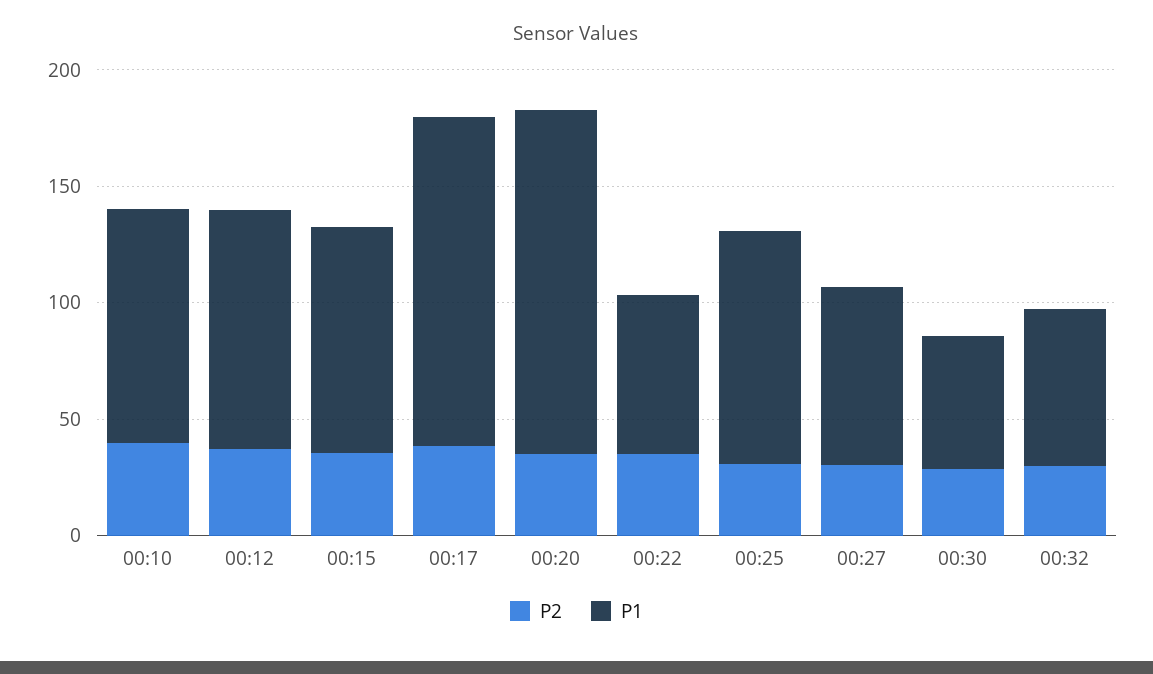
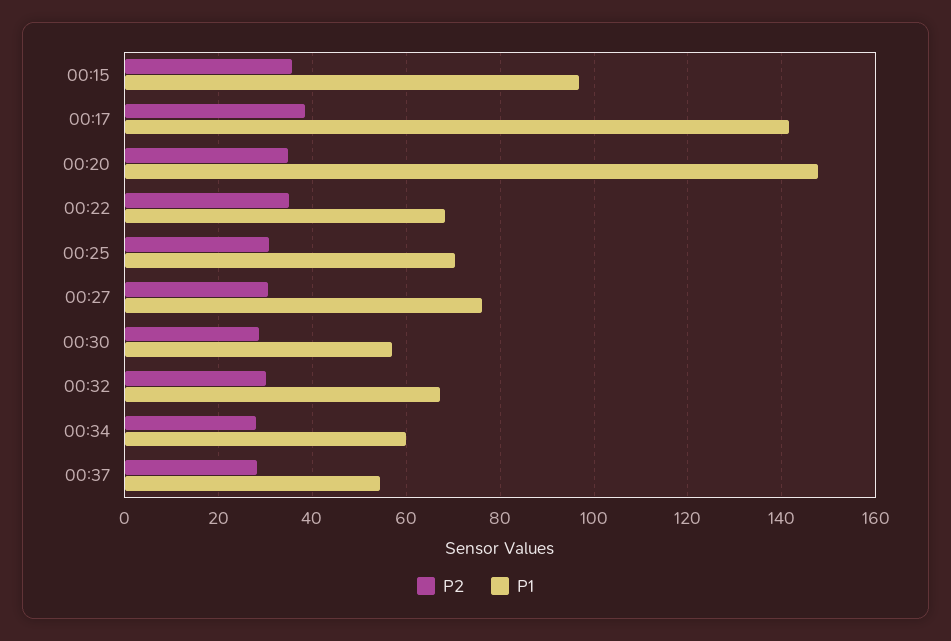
P2, 00:10: 40 -> none
P1, 00:10: 100 -> none
P2, 00:12: 40 -> none
P1, 00:12: 100 -> none
P1, 00:25: 100 -> 70
P2, 00:34: none -> 28
P1, 00:34: none -> 60
P2, 00:37: none -> 28
P1, 00:37: none -> 54

